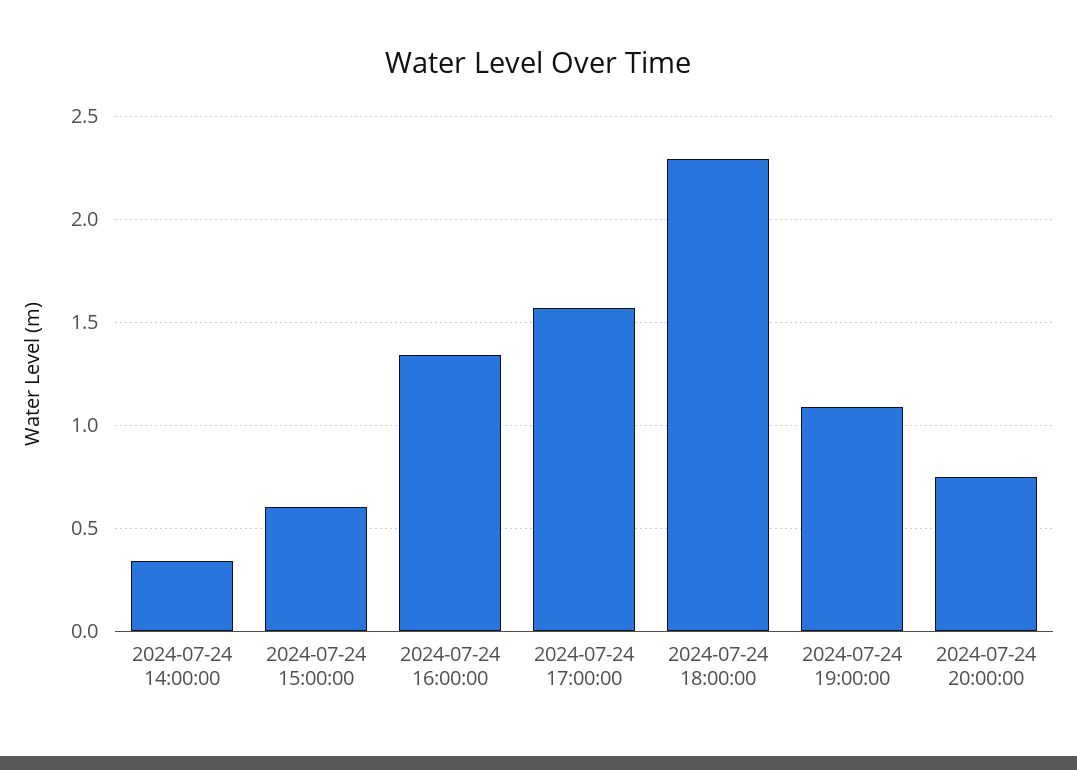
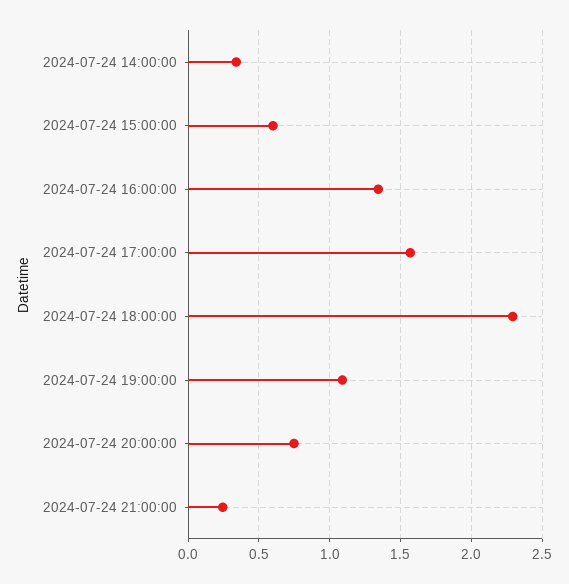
2024-07-24 21:00:00: none -> 0.25

